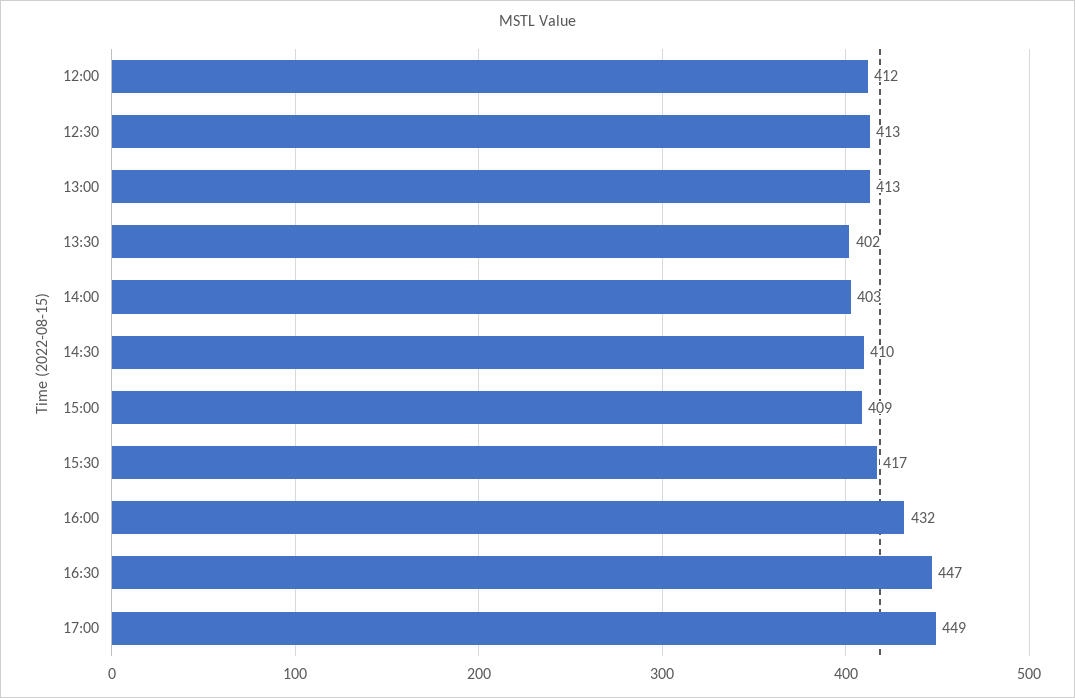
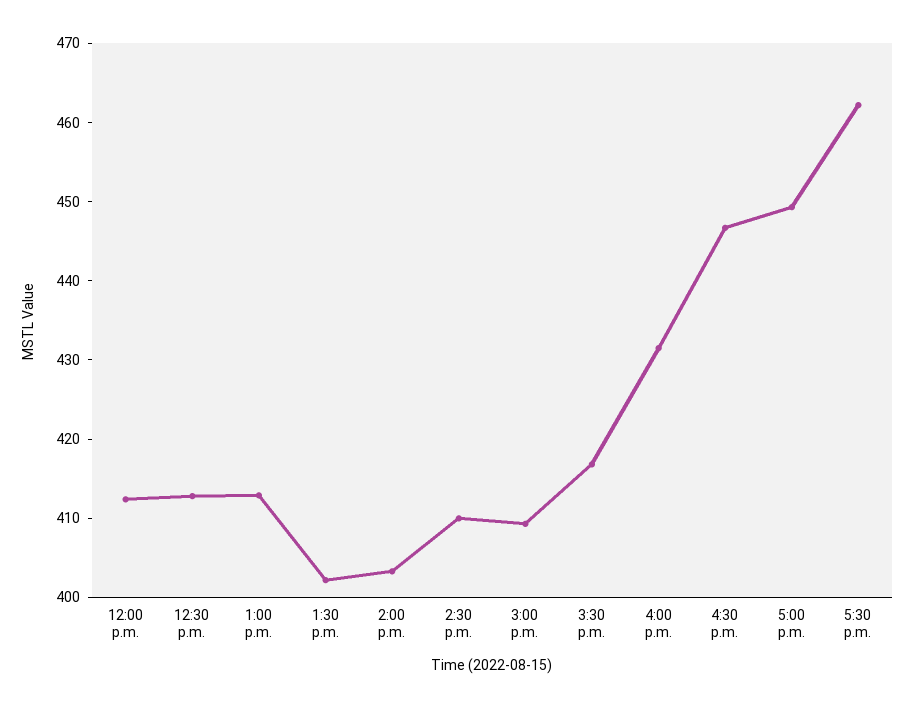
5:30 p.m.: none -> 462

